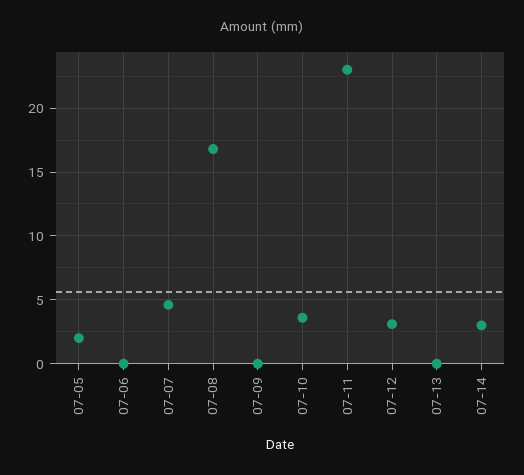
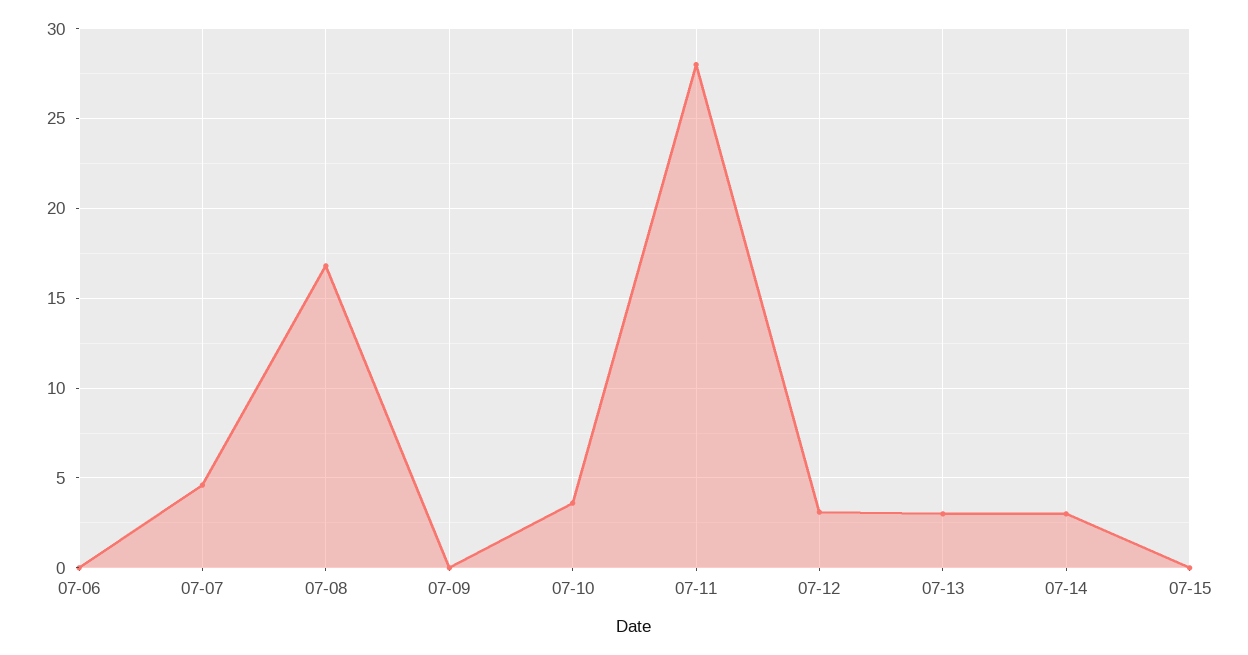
07-05: 2 -> none
07-11: 23 -> 28
07-13: 0 -> 3
07-15: none -> 0

